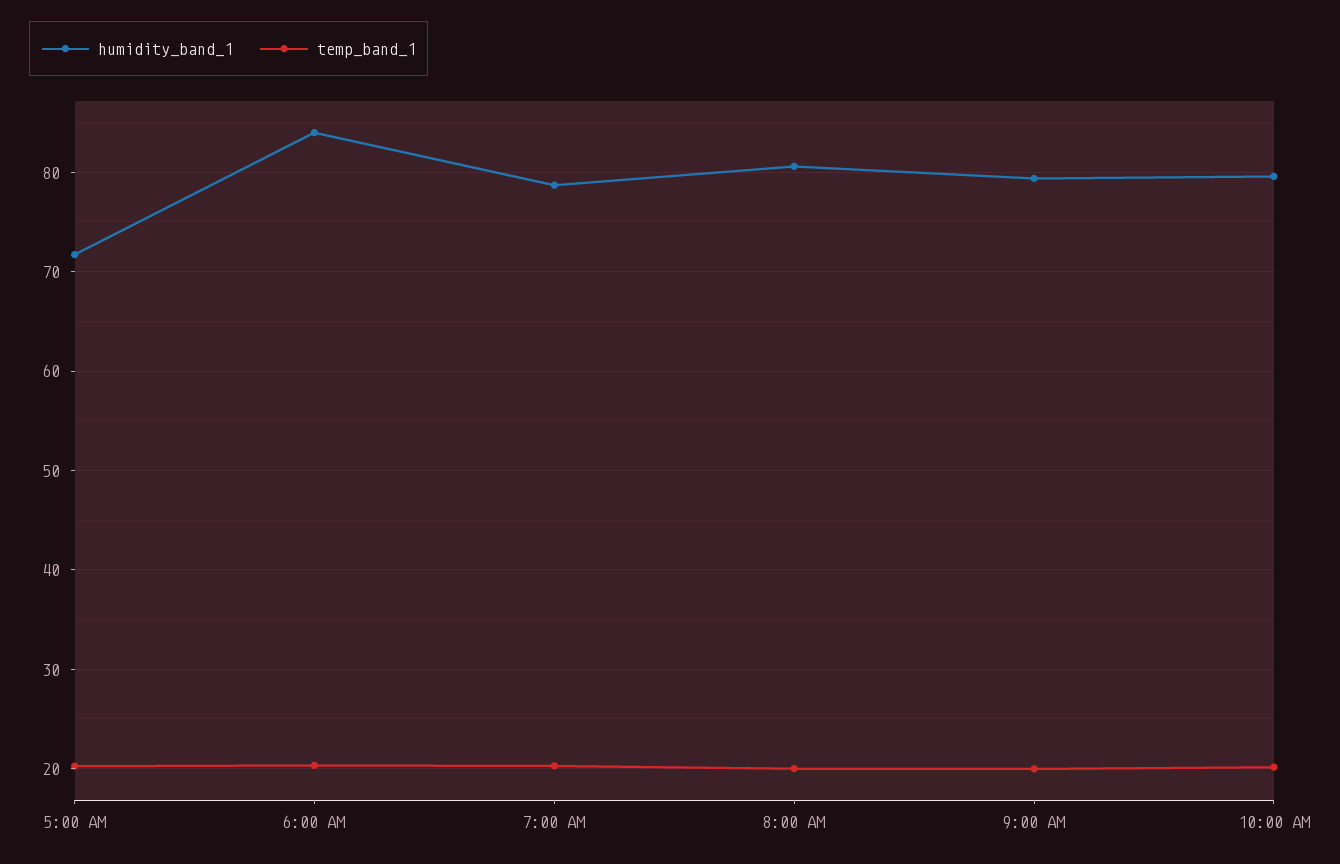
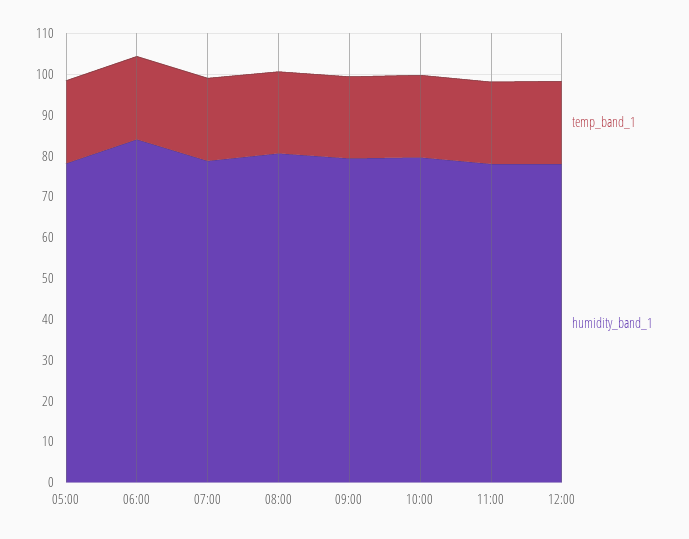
humidity_band_1, 5:00 AM: 72 -> 78
temp_band_1, 11:00: none -> 20
humidity_band_1, 11:00: none -> 78
temp_band_1, 12:00: none -> 20
humidity_band_1, 12:00: none -> 78

